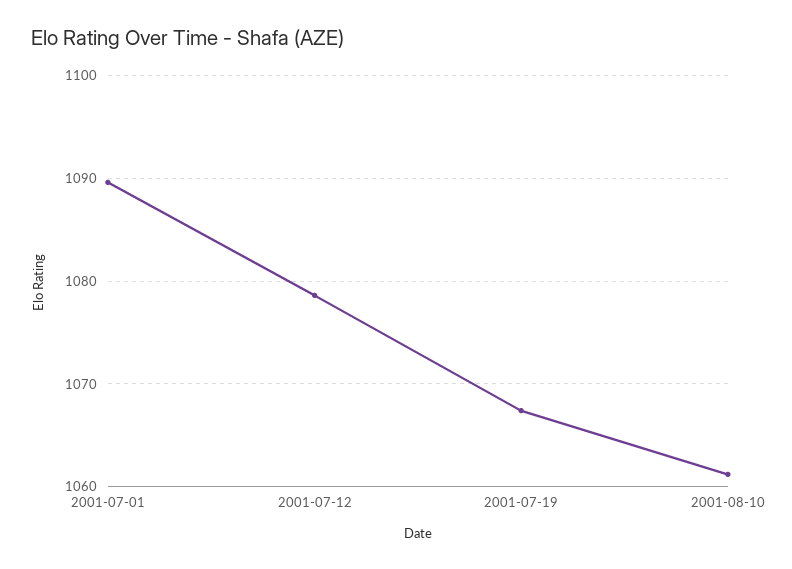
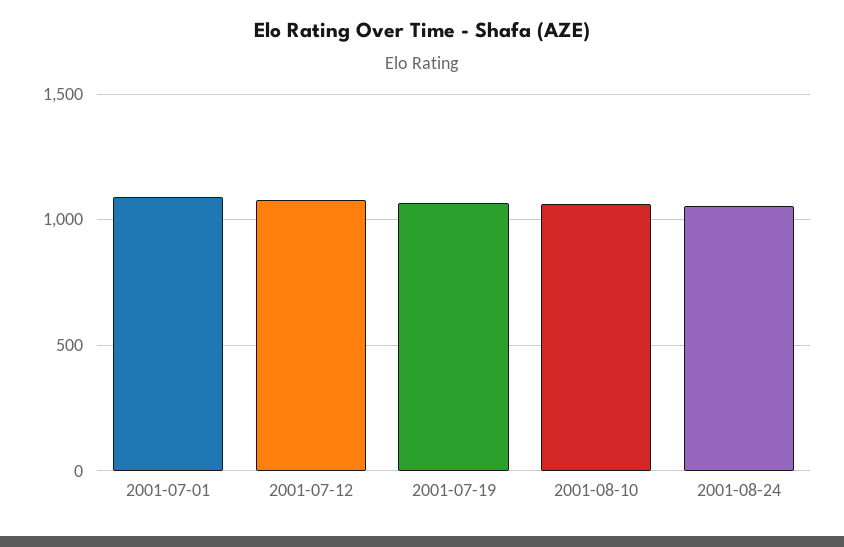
2001-08-24: none -> 1050

